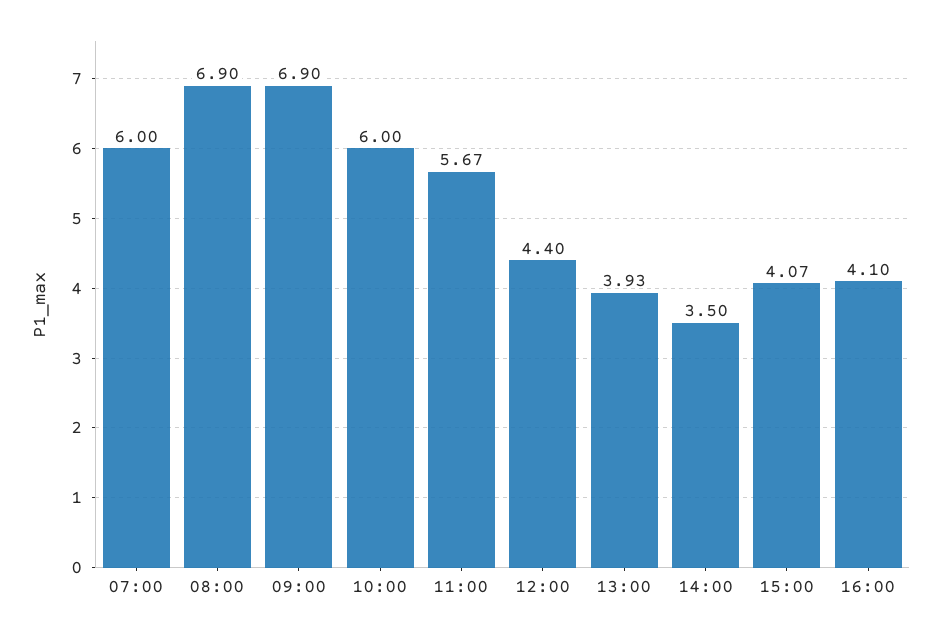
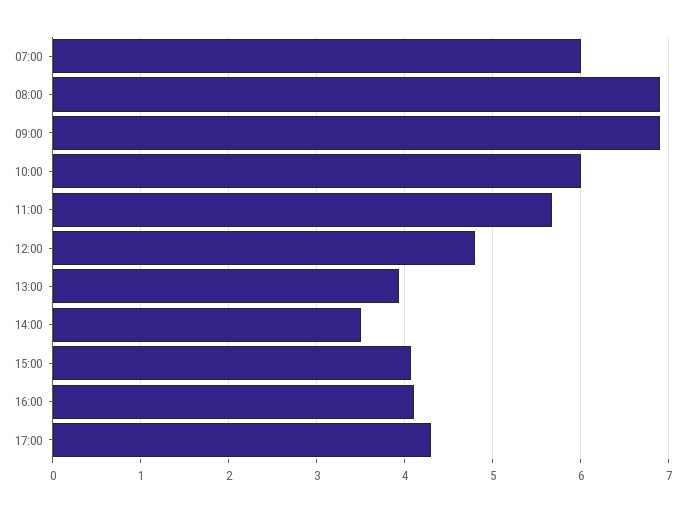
12:00: 4.4 -> 4.8
17:00: none -> 4.3

